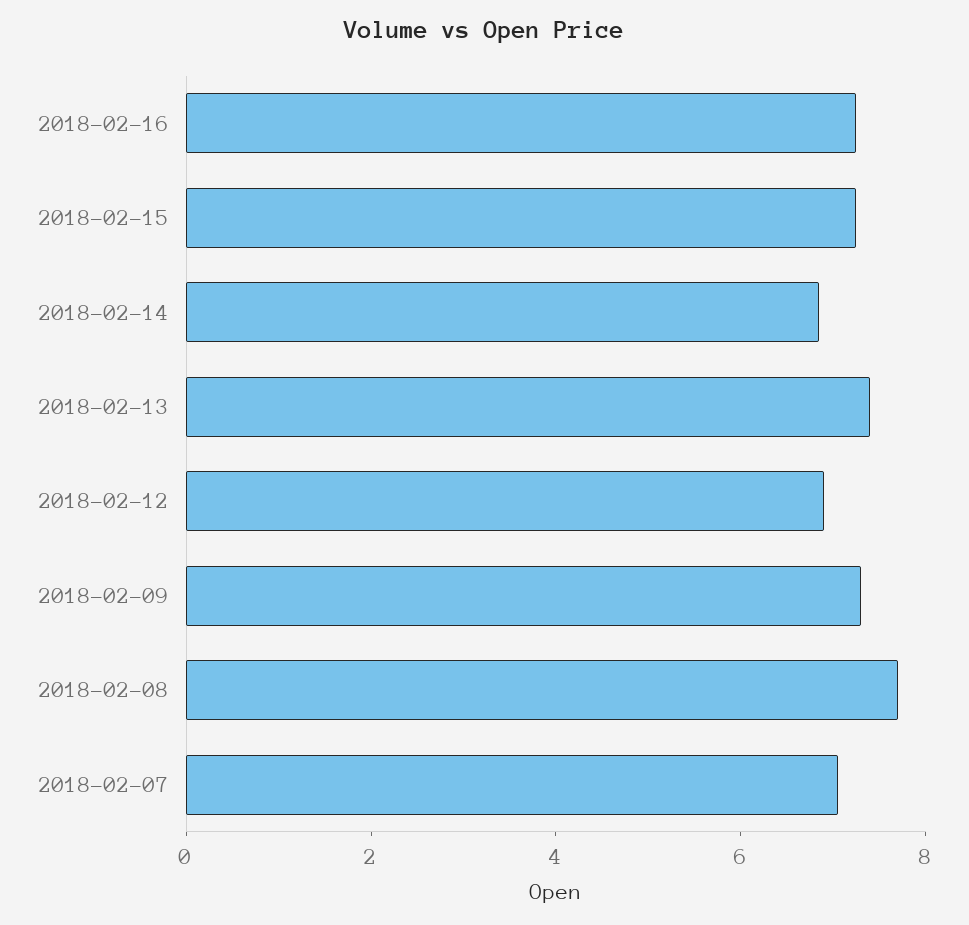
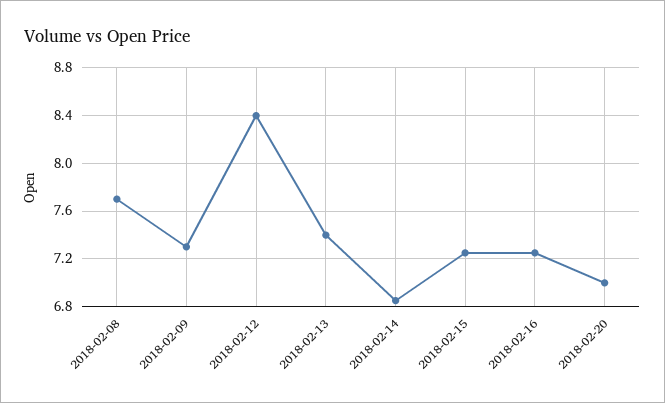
2018-02-12: 7 -> 8.4
2018-02-07: 7 -> none
2018-02-20: none -> 7

